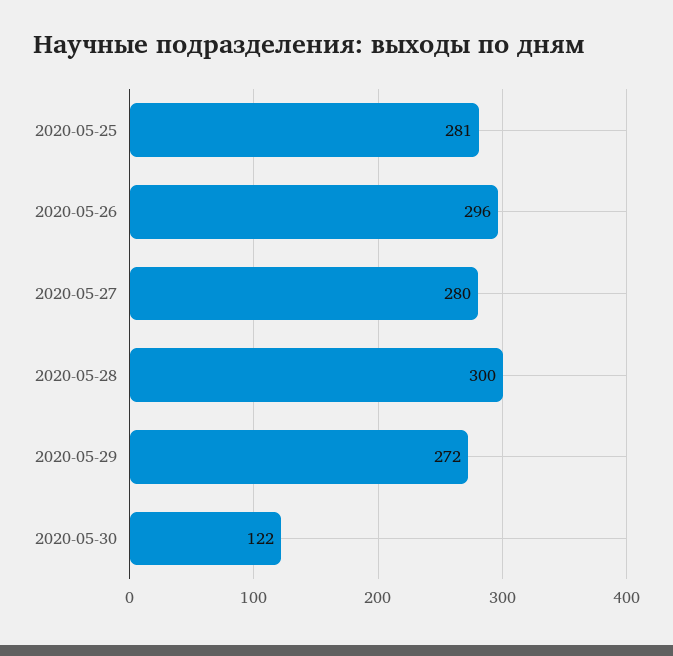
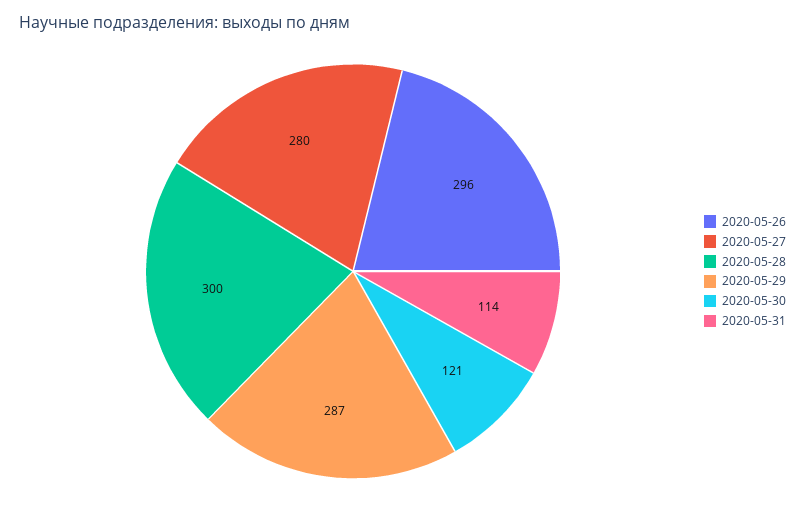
2020-05-25: 281 -> none
2020-05-29: 272 -> 287
2020-05-30: 122 -> 121
2020-05-31: none -> 114

